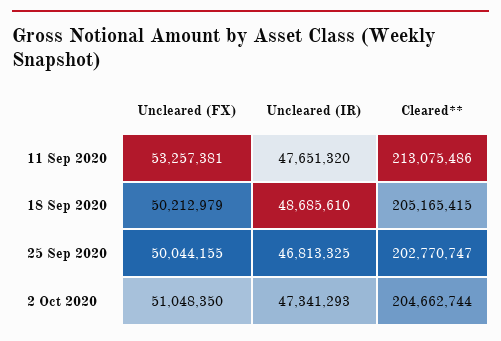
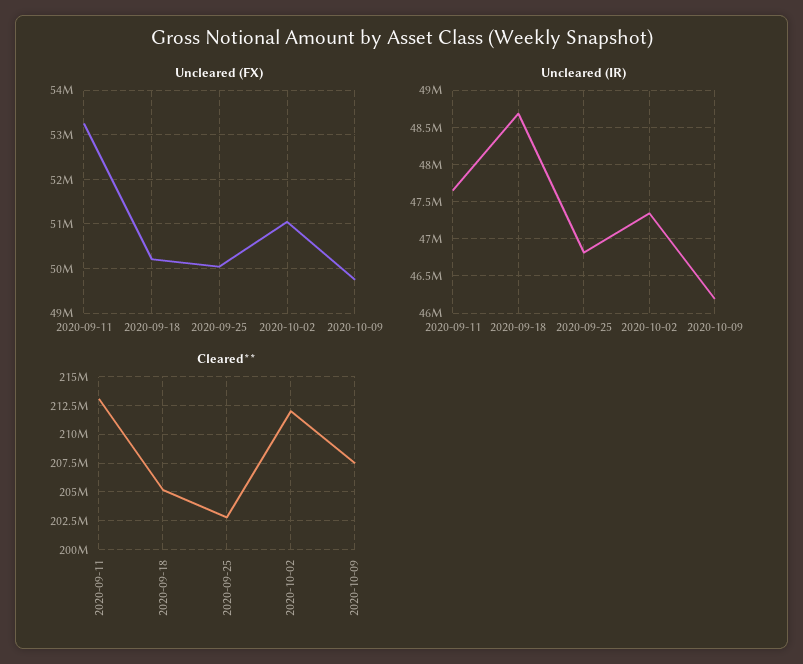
Cleared**, 2 Oct 2020: 204662744 -> 212500000
Uncleared (FX), 2020-10-09: none -> 49800000
Uncleared (IR), 2020-10-09: none -> 46200000
Cleared**, 2020-10-09: none -> 207500000

